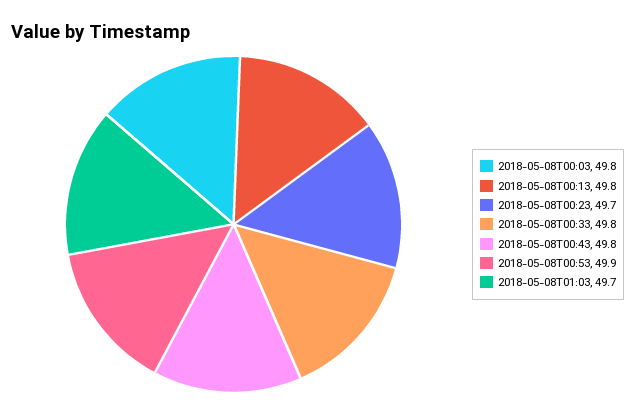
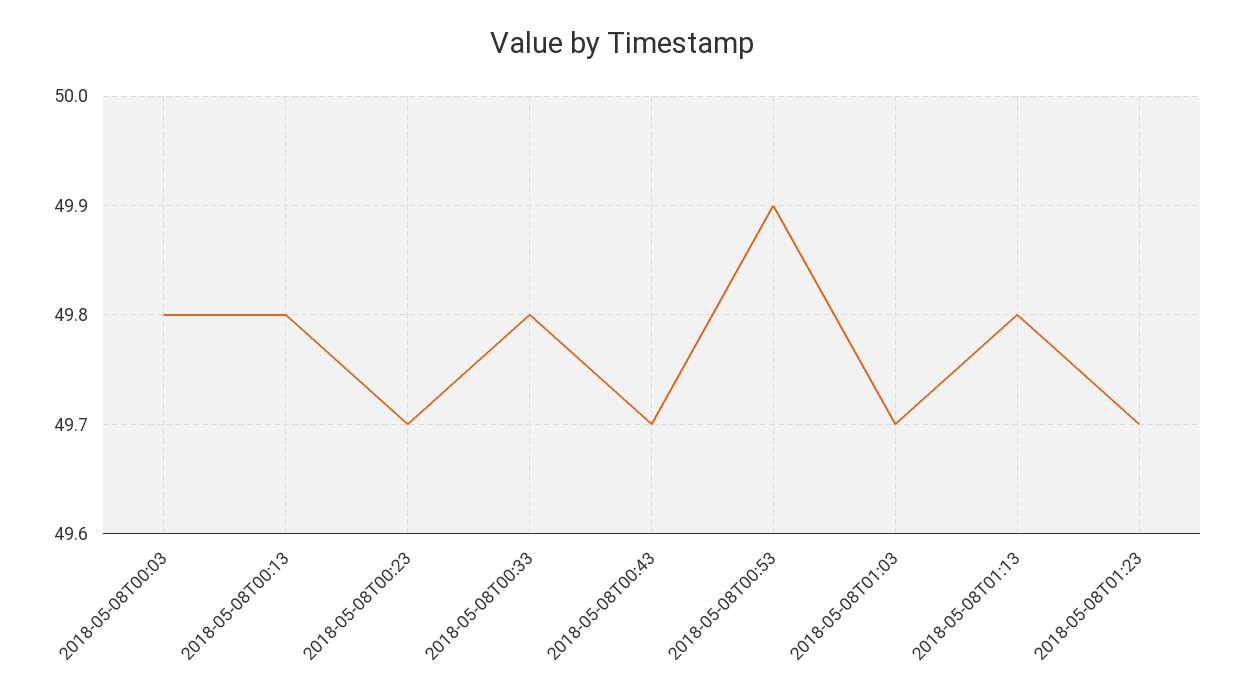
2018-05-08T00:43: 49.8 -> 49.7
2018-05-08T01:13: none -> 49.8
2018-05-08T01:23: none -> 49.7

